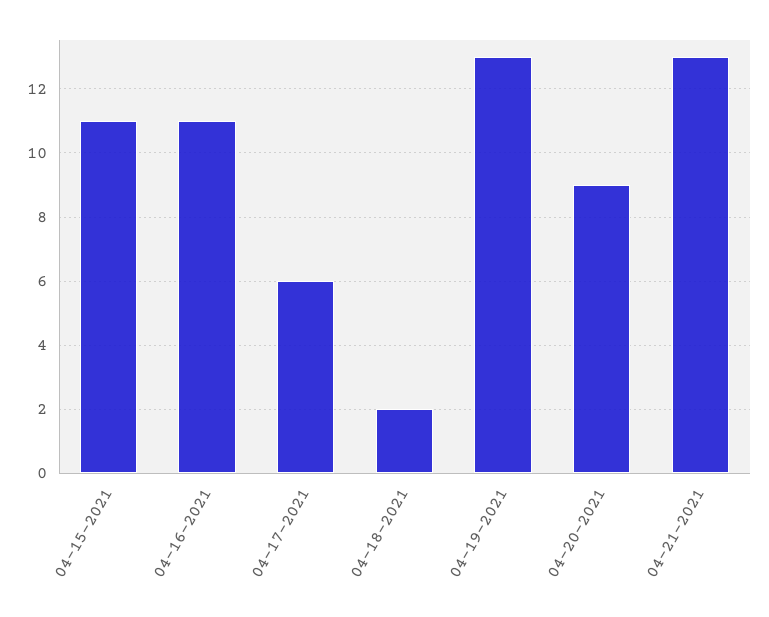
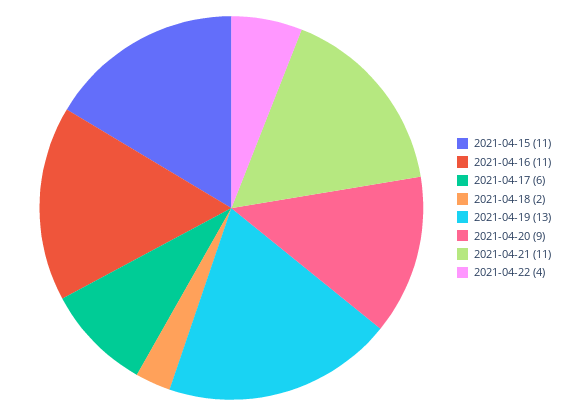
04-21-2021: 13 -> 11
2021-04-22: none -> 4

